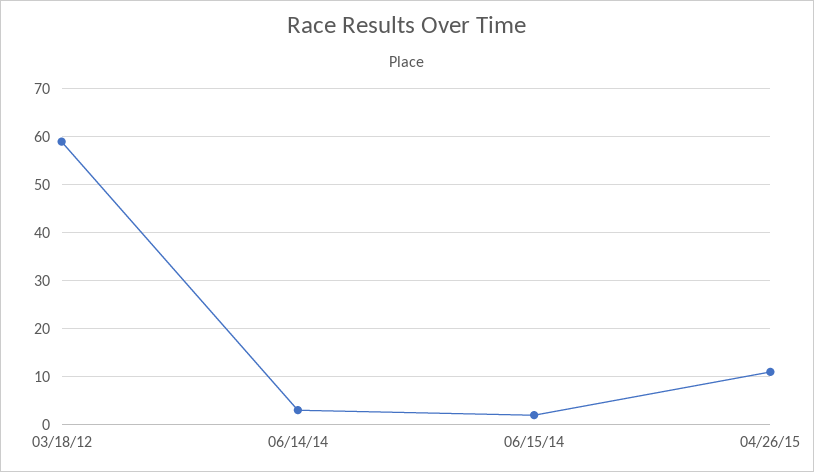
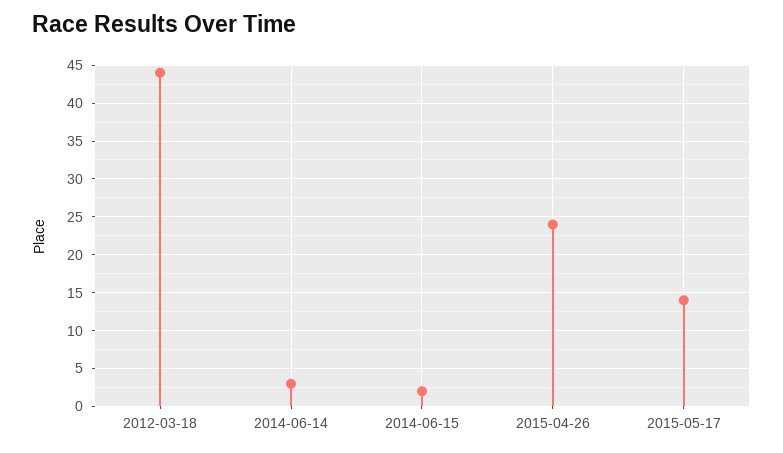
03/18/12: 60 -> 44
04/26/15: 10 -> 24
2015-05-17: none -> 14

